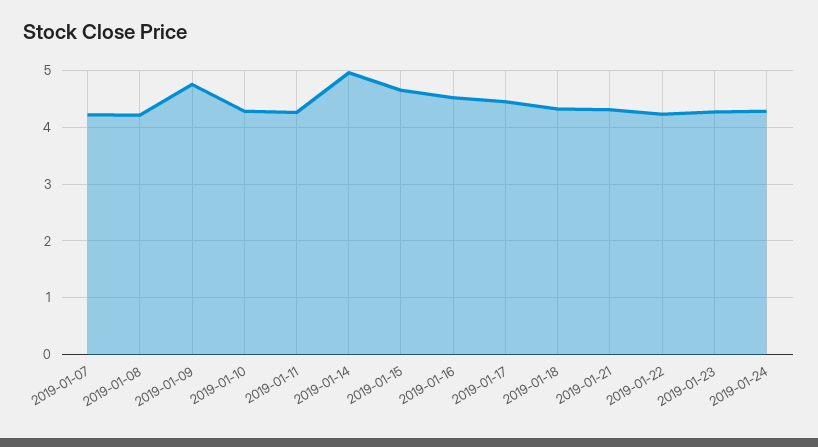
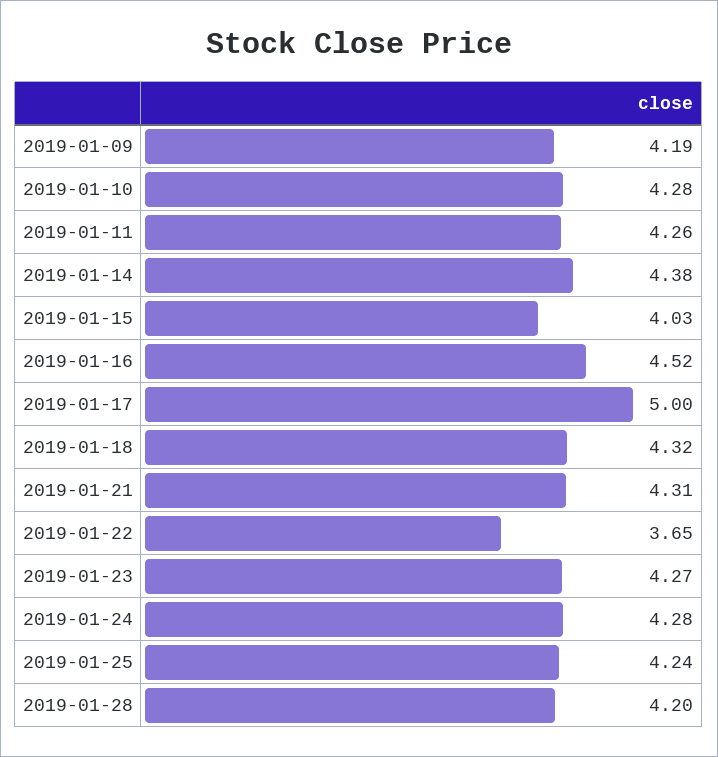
2019-01-07: 4.2 -> none
2019-01-08: 4.2 -> none
2019-01-09: 4.8 -> 4.19
2019-01-14: 5 -> 4.38
2019-01-15: 4.6 -> 4.03
2019-01-17: 4.4 -> 5
2019-01-22: 4.2 -> 3.65
2019-01-25: none -> 4.24
2019-01-28: none -> 4.2

